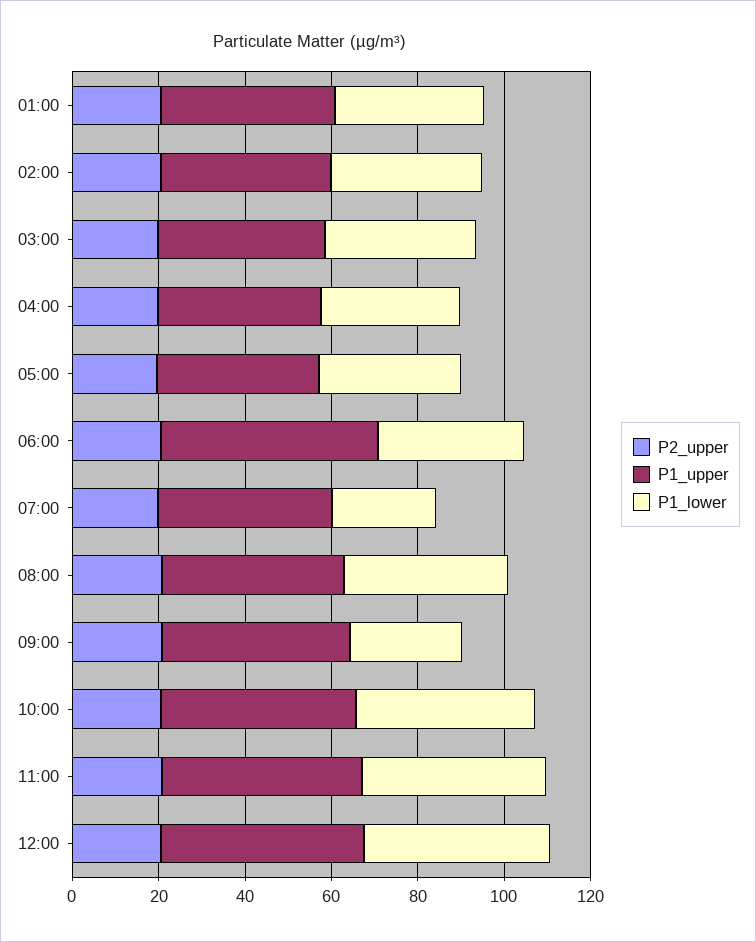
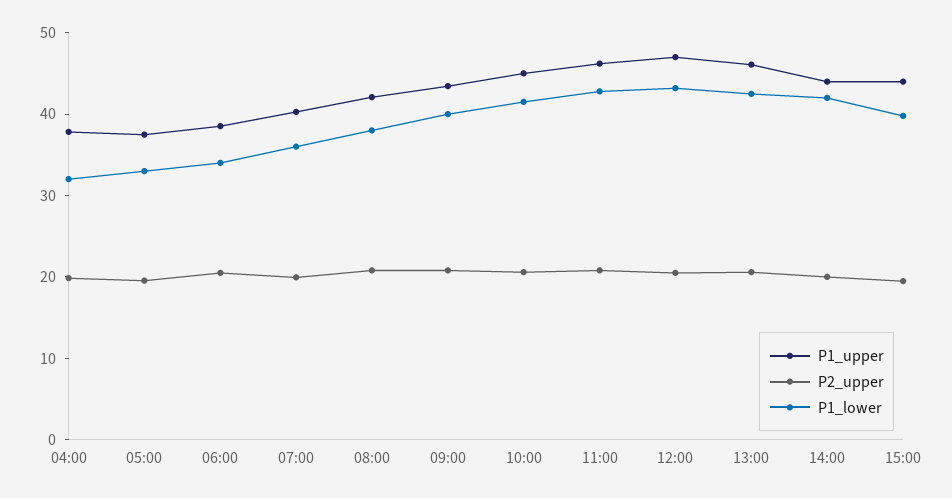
P2_upper, 01:00: 20 -> none
P1_upper, 01:00: 40 -> none
P1_lower, 01:00: 35 -> none
P2_upper, 02:00: 20 -> none
P1_upper, 02:00: 40 -> none
P1_lower, 02:00: 35 -> none
P2_upper, 03:00: 20 -> none
P1_upper, 03:00: 40 -> none
P1_lower, 03:00: 35 -> none
P1_upper, 06:00: 50 -> 38
P1_lower, 07:00: 25 -> 36
P1_lower, 09:00: 25 -> 40
P1_upper, 13:00: none -> 46
P2_upper, 13:00: none -> 20
P1_lower, 13:00: none -> 42
P1_upper, 14:00: none -> 44
P2_upper, 14:00: none -> 20
P1_lower, 14:00: none -> 42
P1_upper, 15:00: none -> 44
P2_upper, 15:00: none -> 20
P1_lower, 15:00: none -> 40

